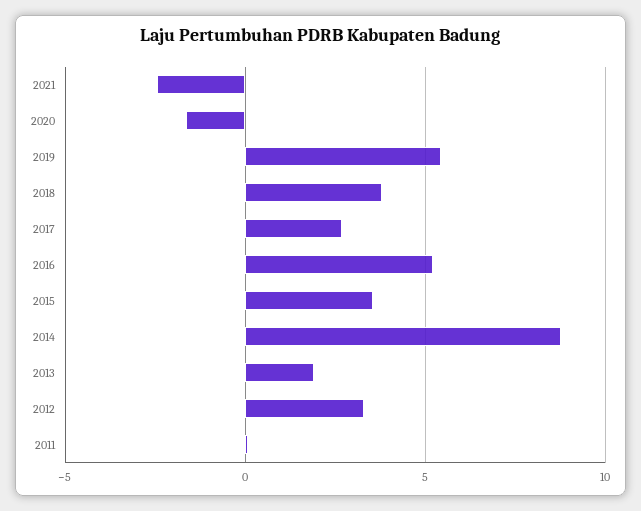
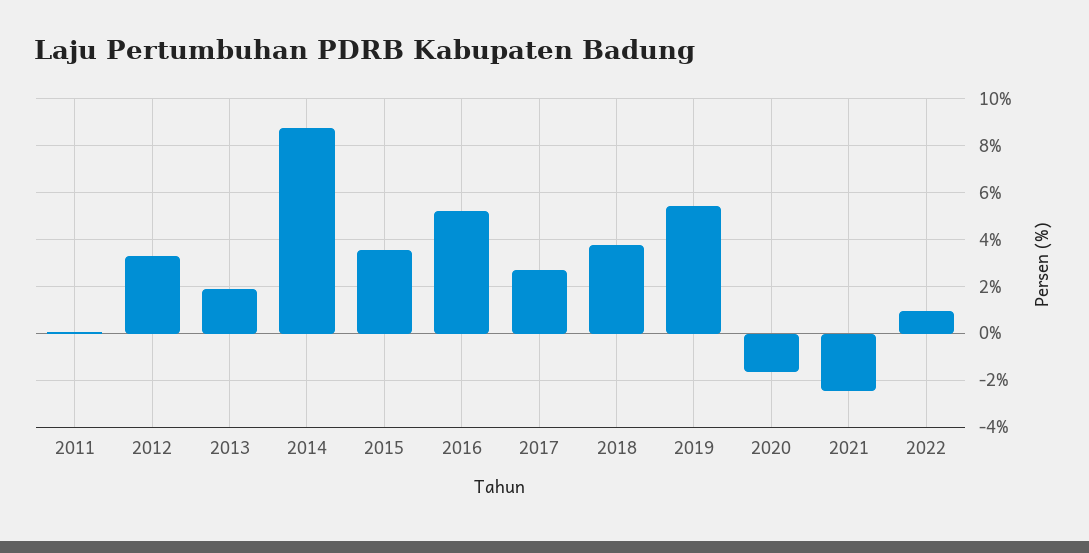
2022: none -> 1

